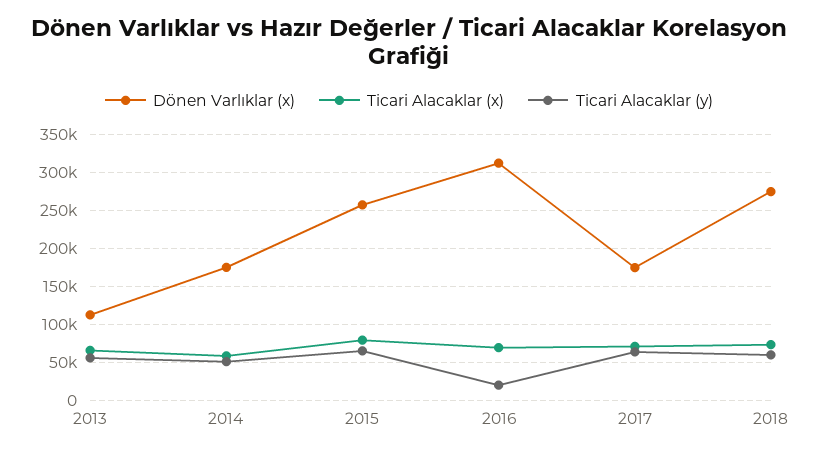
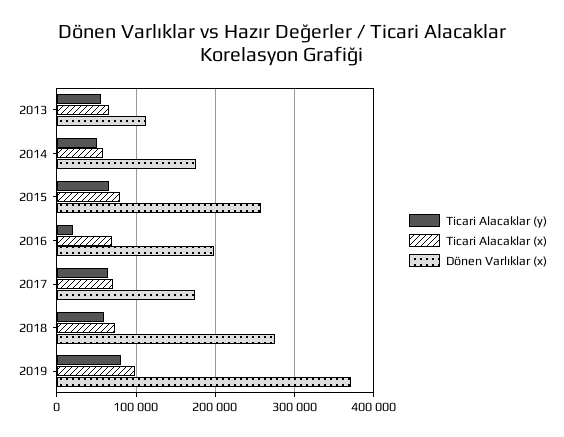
Dönen Varlıklar (x), 2016: 310000 -> 200000
Ticari Alacaklar (y), 2019: none -> 80000
Ticari Alacaklar (x), 2019: none -> 100000
Dönen Varlıklar (x), 2019: none -> 370000

